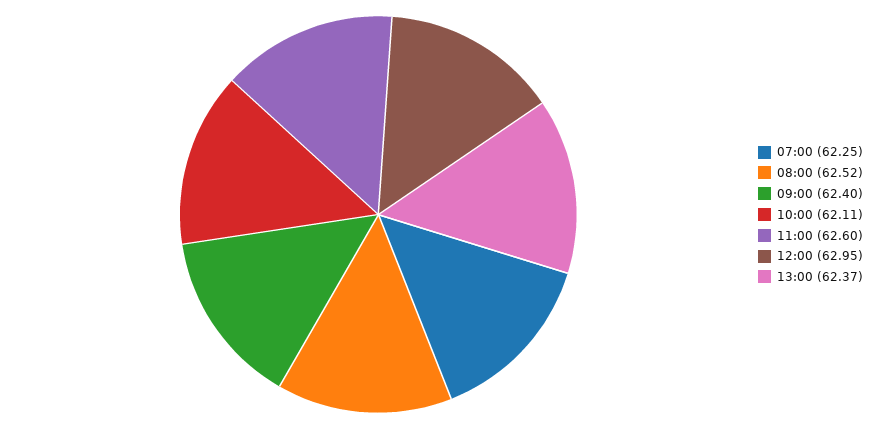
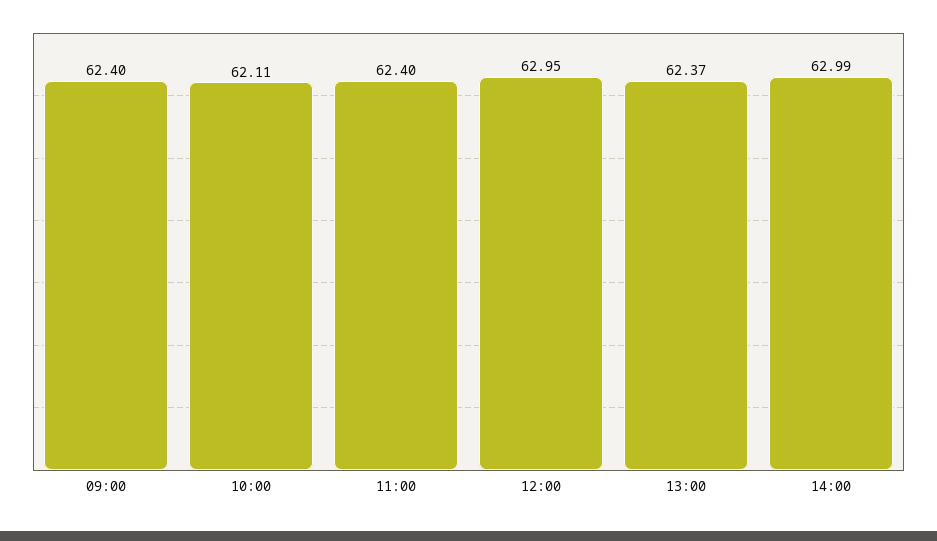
07:00: 62.25 -> none
08:00: 62.52 -> none
11:00: 62.6 -> 62.4
14:00: none -> 62.99

